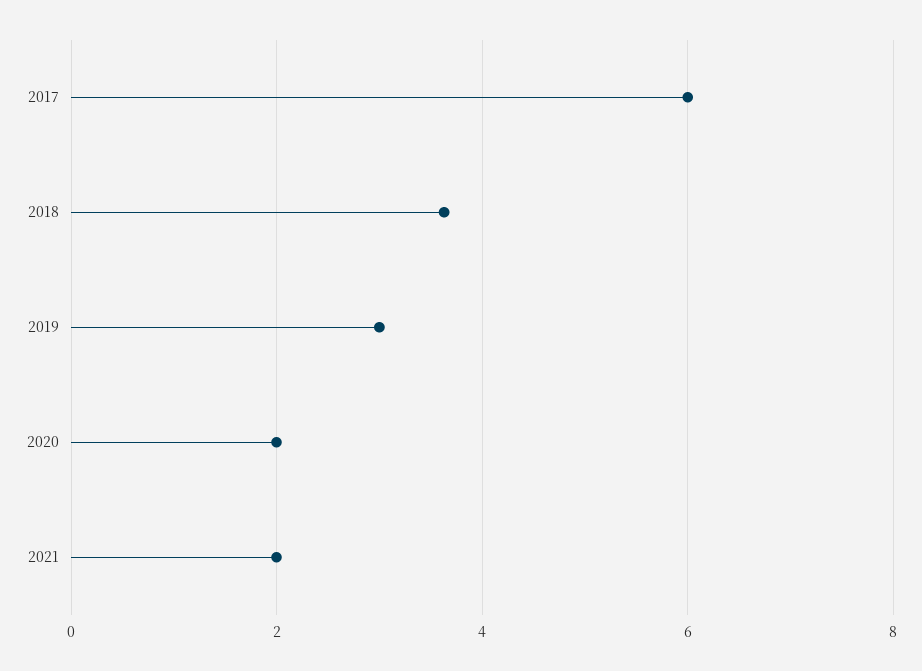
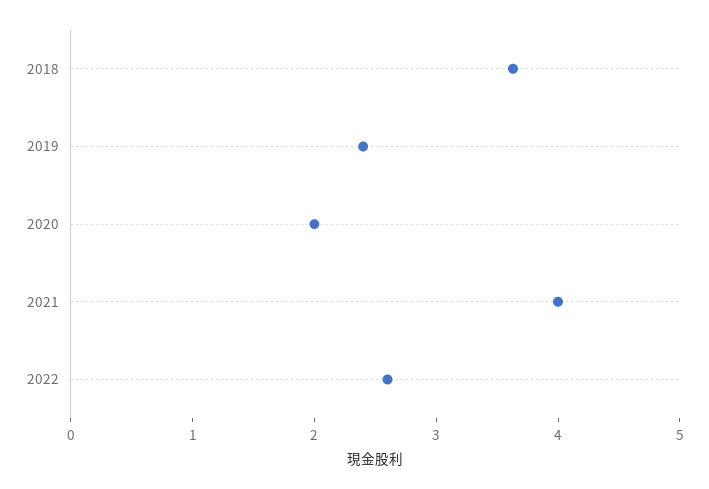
2017: 6 -> none
2019: 3 -> 2.4
2021: 2 -> 4
2022: none -> 2.6

